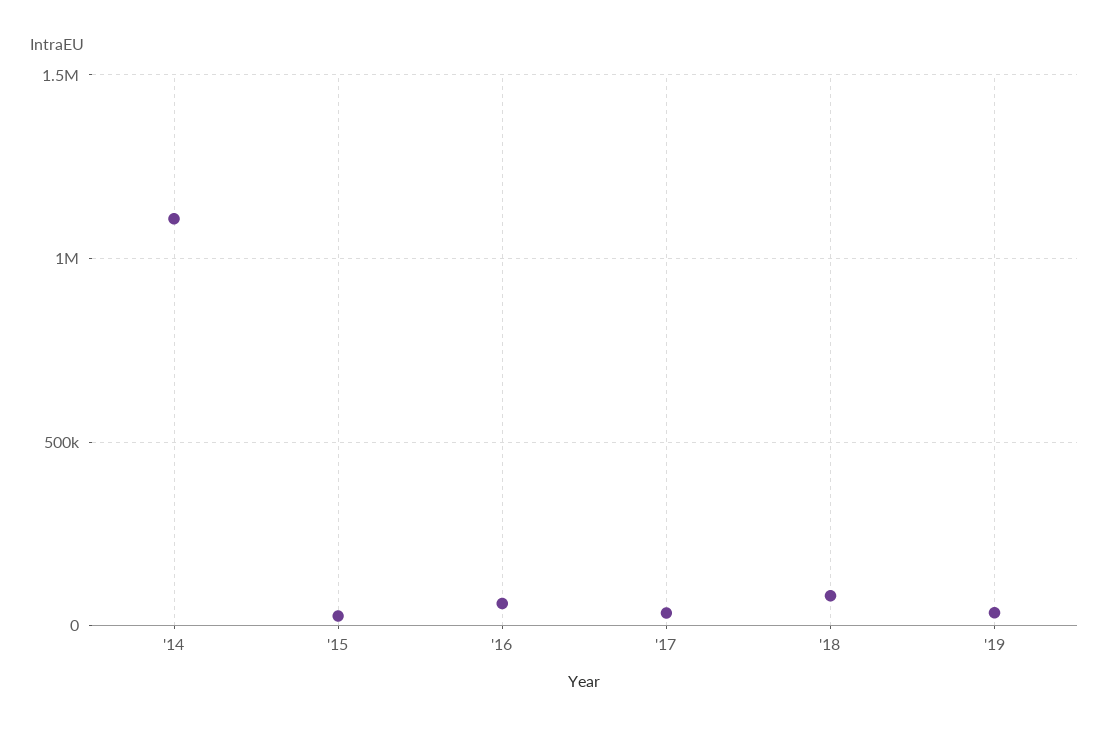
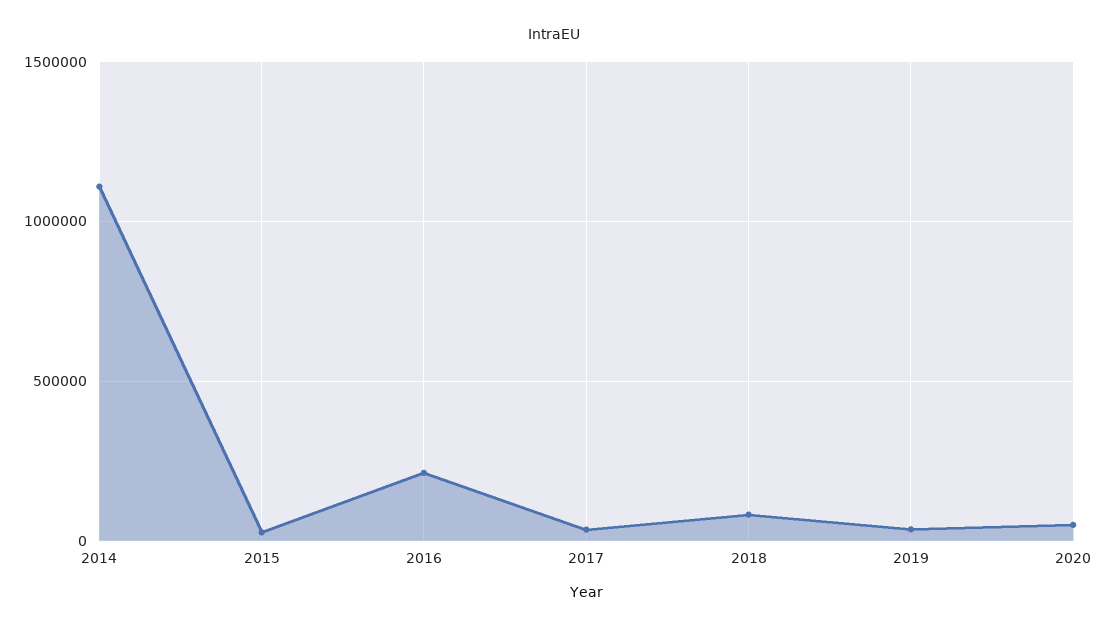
'16: 50000 -> 200000
2020: none -> 50000

